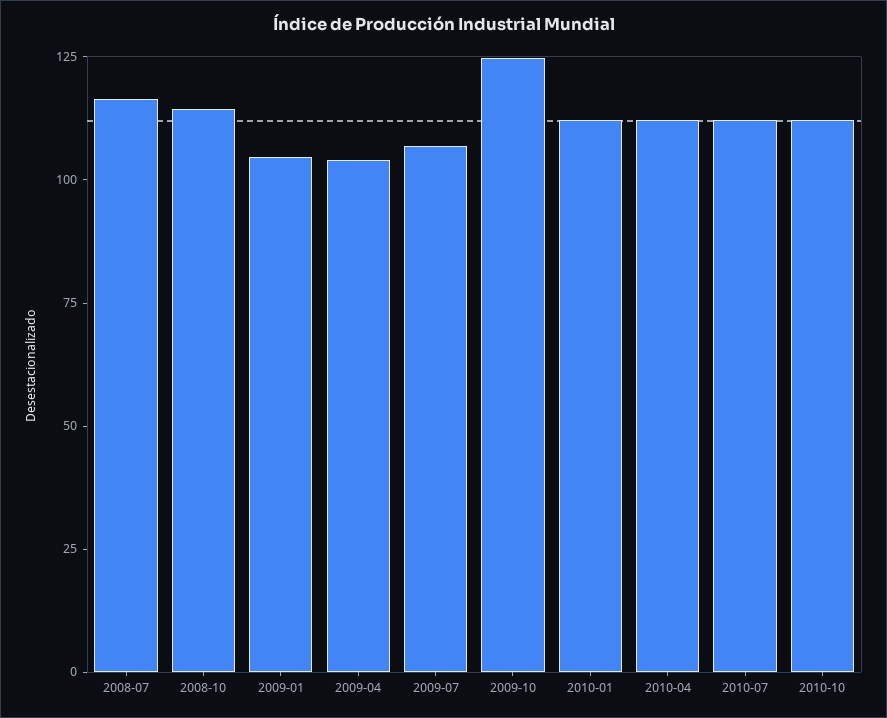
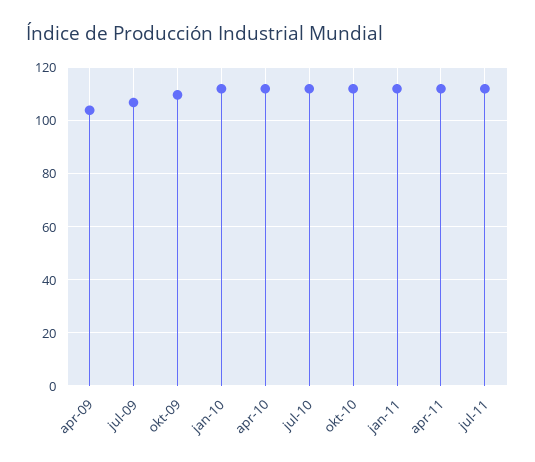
2008-07: 115 -> none
2008-10: 115 -> none
2009-01: 105 -> none
2009-10: 125 -> 110
jan-11: none -> 112.5
apr-11: none -> 112.5
jul-11: none -> 112.5

